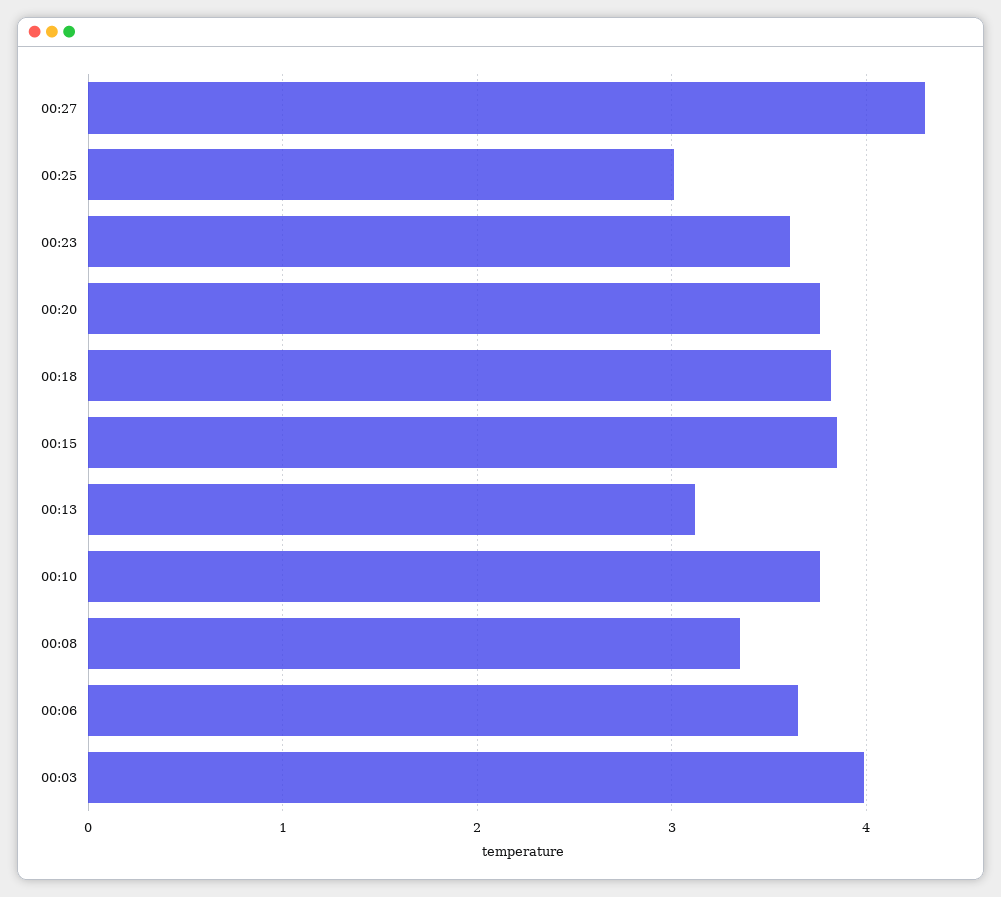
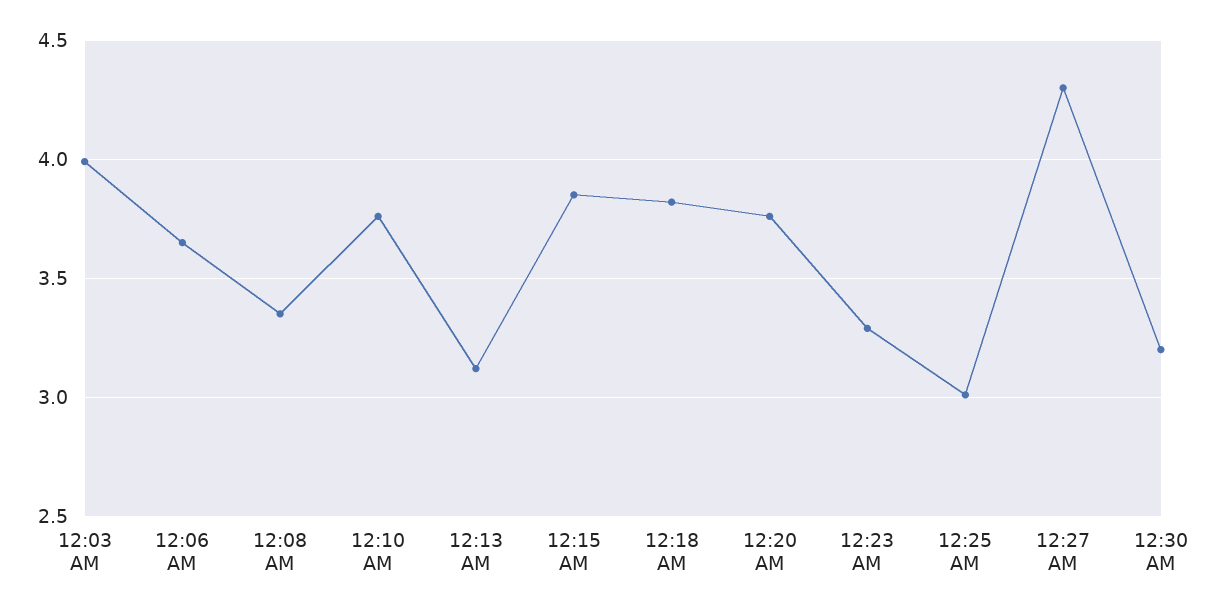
00:23: 3.6 -> 3.3
12:30 AM: none -> 3.2

